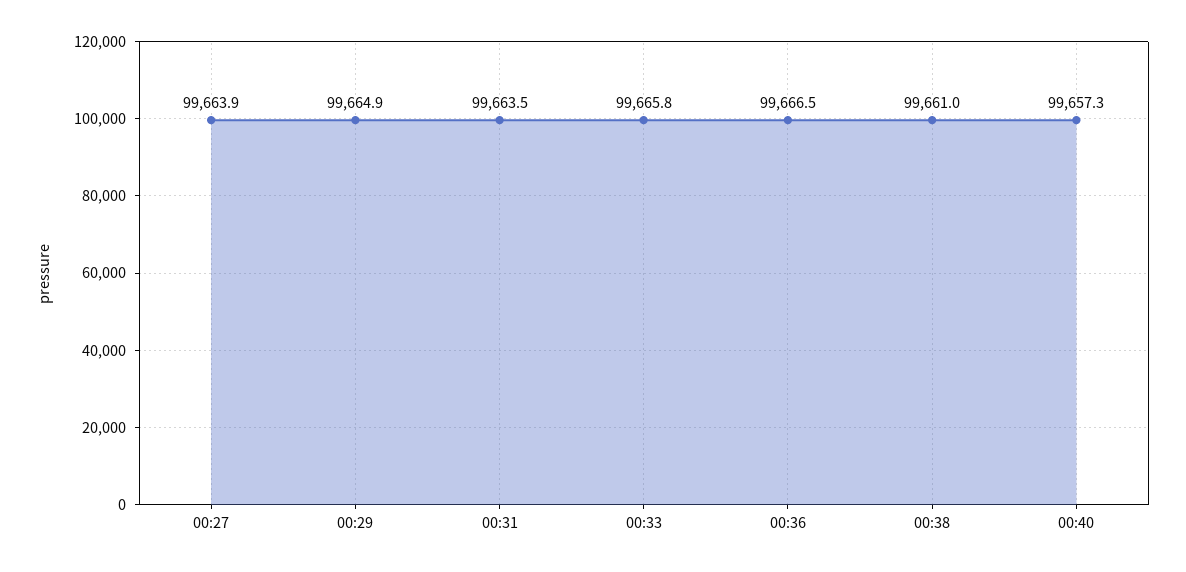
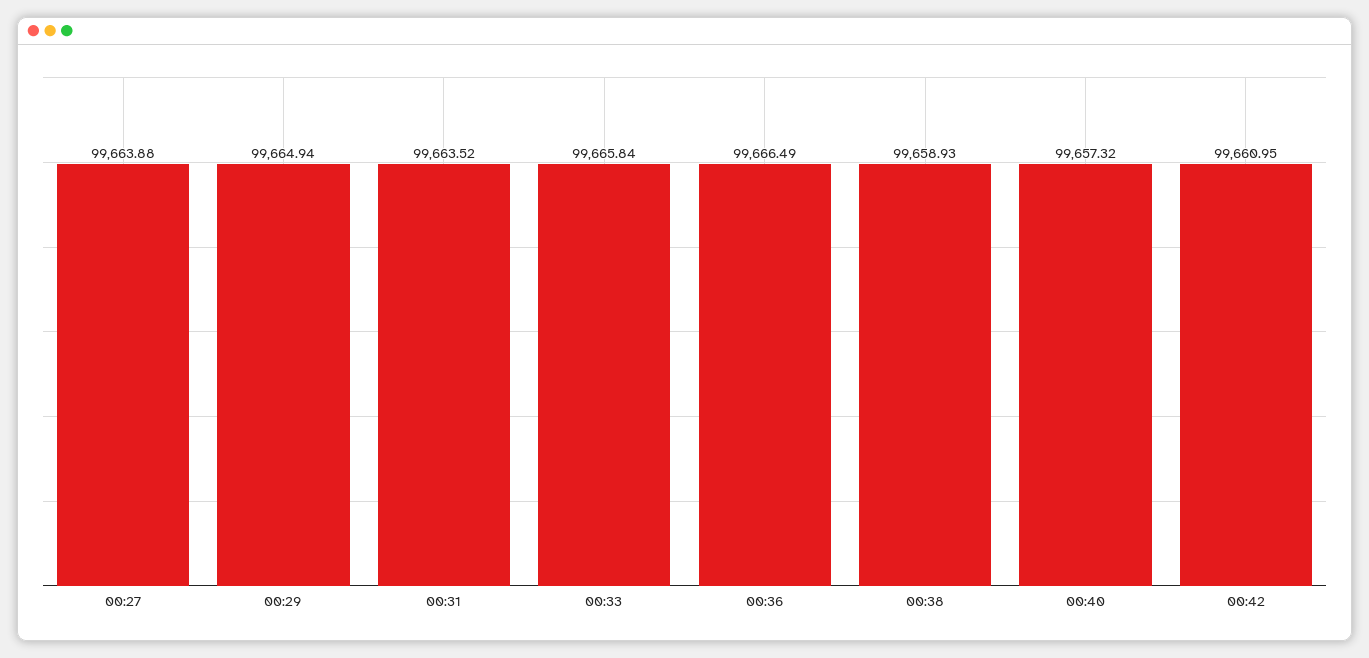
00:38: 99661 -> 99658.93
00:42: none -> 99660.95

